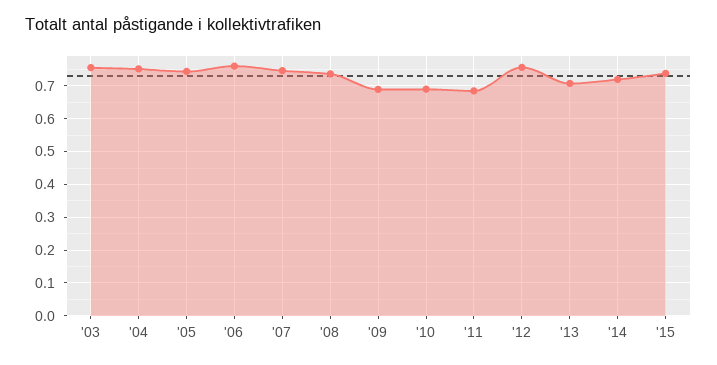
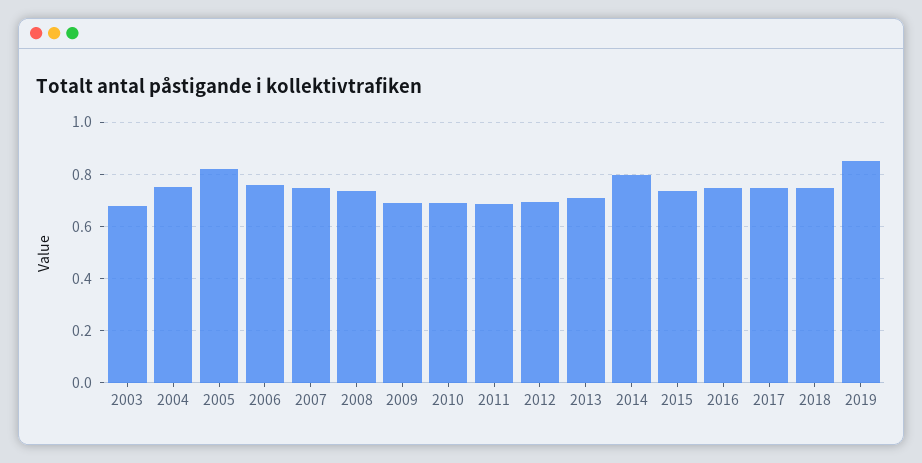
'03: 0.76 -> 0.675
'05: 0.74 -> 0.825
'12: 0.76 -> 0.7
'14: 0.72 -> 0.8
2016: none -> 0.75
2017: none -> 0.75
2018: none -> 0.75
2019: none -> 0.85

